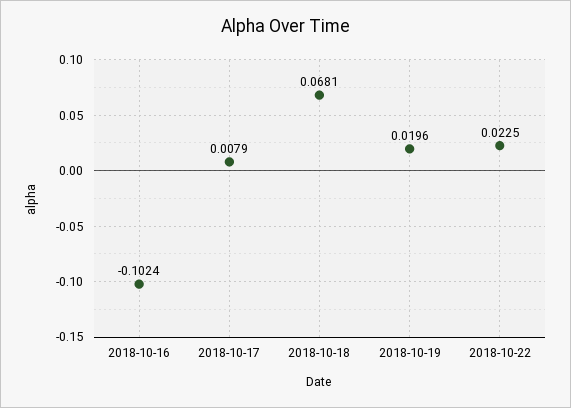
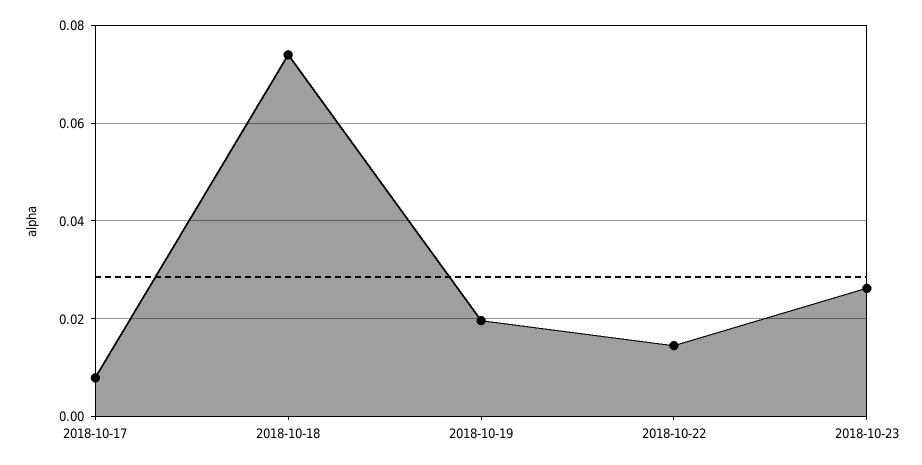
2018-10-16: -0.1024 -> none
2018-10-18: 0.0681 -> 0.074
2018-10-22: 0.0225 -> 0.014
2018-10-23: none -> 0.026

